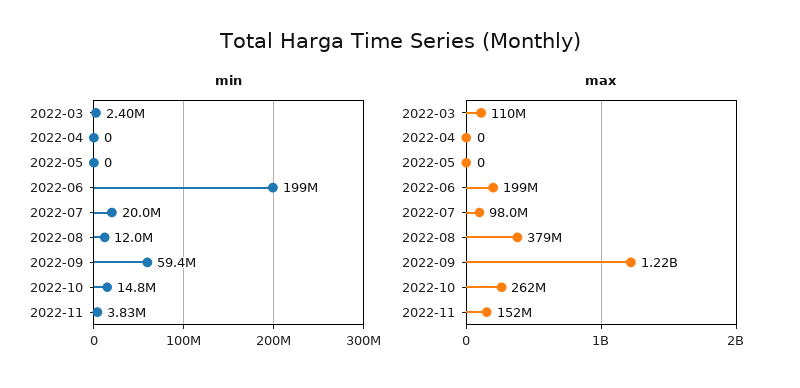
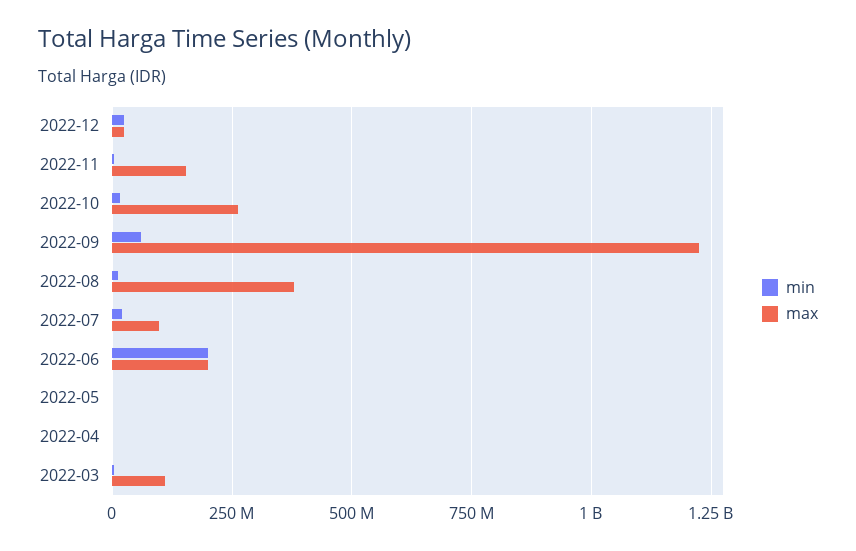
min, 2022-12: none -> 25000000
max, 2022-12: none -> 25000000

